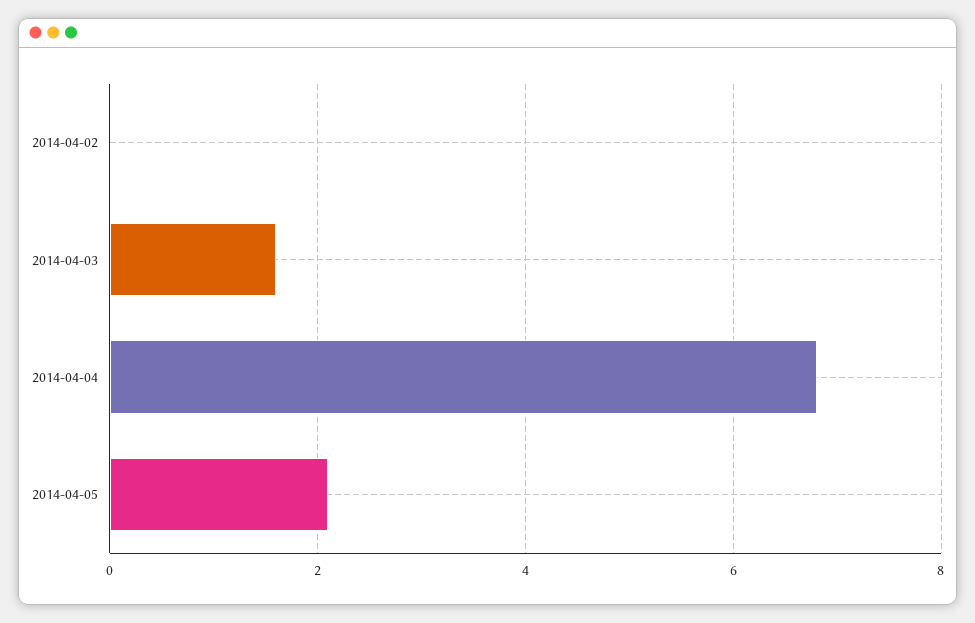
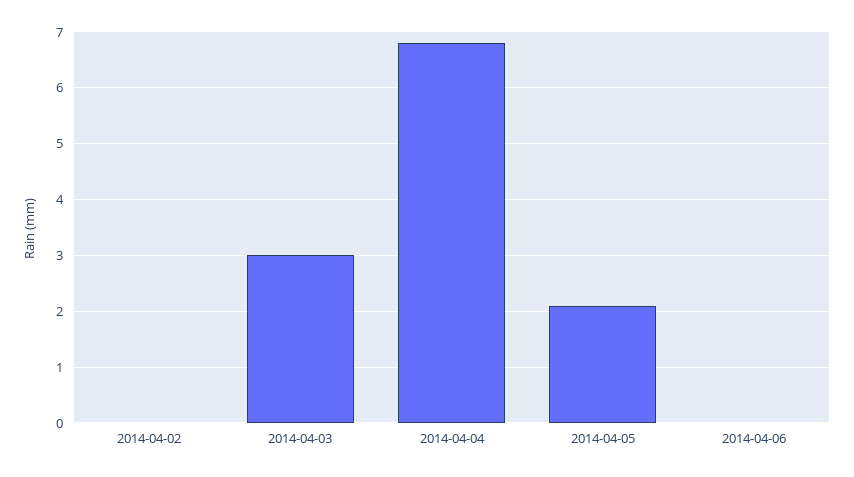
2014-04-03: 1.5 -> 3
2014-04-06: none -> 0

